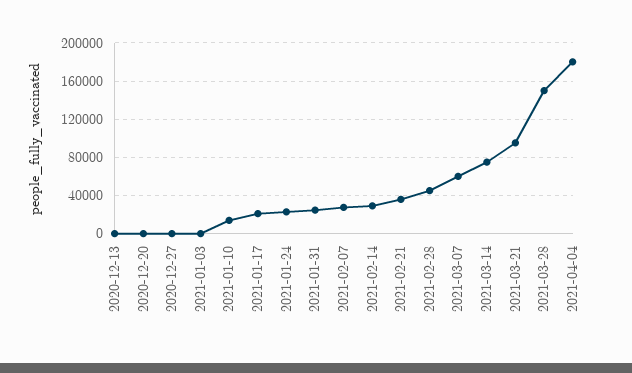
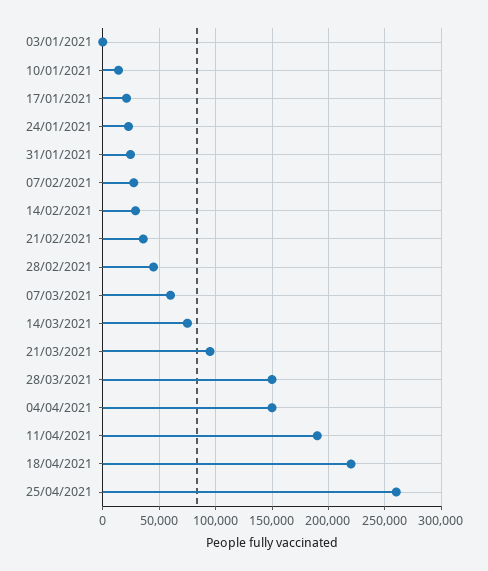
2020-12-13: 0 -> none
2020-12-20: 0 -> none
2020-12-27: 0 -> none
2021-04-04: 180000 -> 150000
11/04/2021: none -> 190000
18/04/2021: none -> 220000
25/04/2021: none -> 260000

